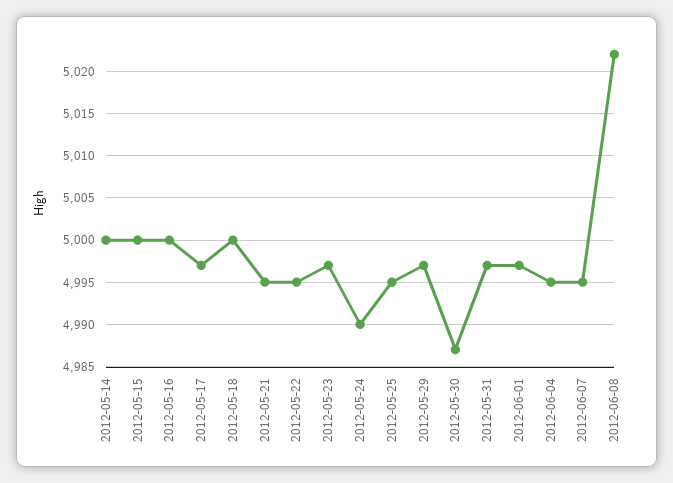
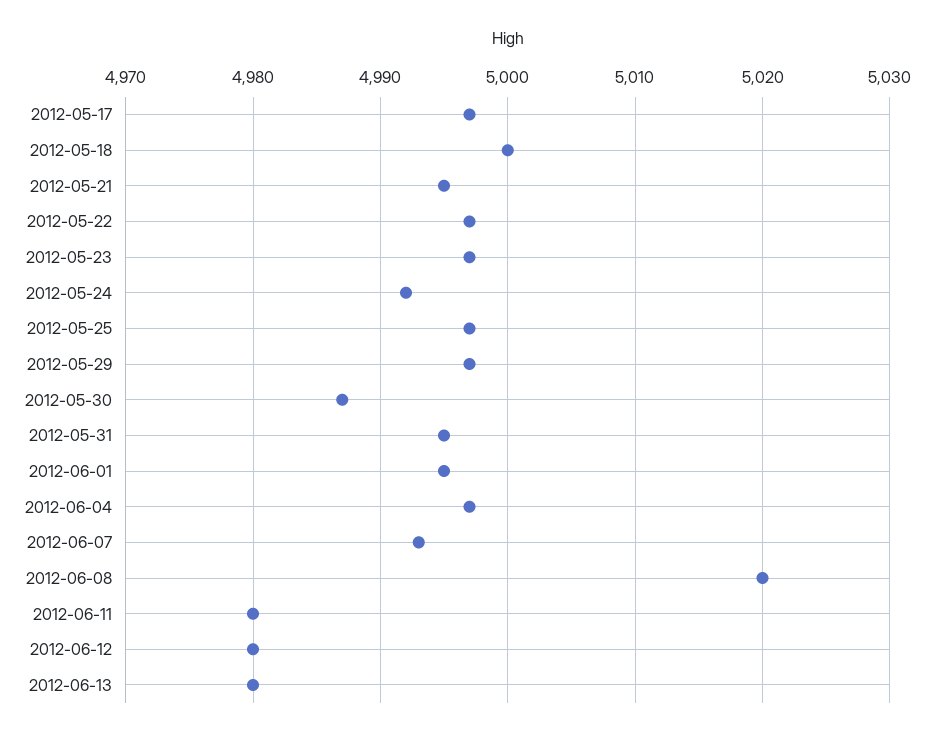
2012-05-14: 5000 -> none
2012-05-15: 5000 -> none
2012-05-16: 5000 -> none
2012-05-22: 4995 -> 4997
2012-05-24: 4990 -> 4992
2012-05-25: 4995 -> 4997
2012-05-31: 4997 -> 4995
2012-06-01: 4997 -> 4995
2012-06-04: 4995 -> 4997
2012-06-07: 4995 -> 4993
2012-06-08: 5022 -> 5020
2012-06-11: none -> 4980
2012-06-12: none -> 4980
2012-06-13: none -> 4980

